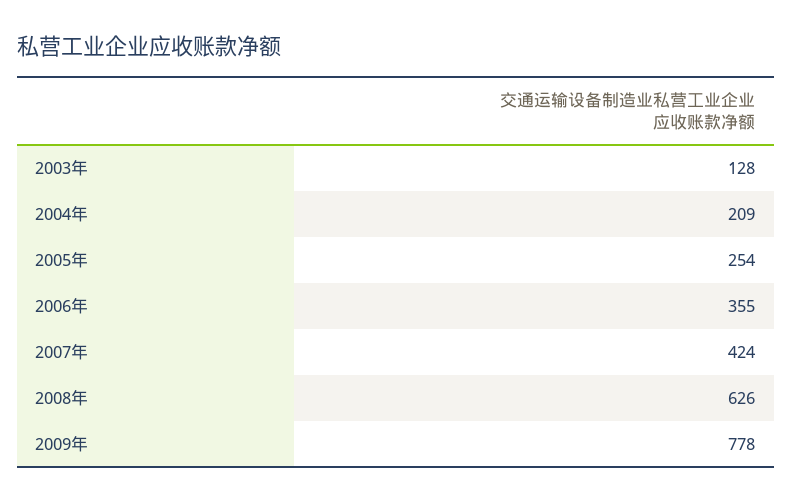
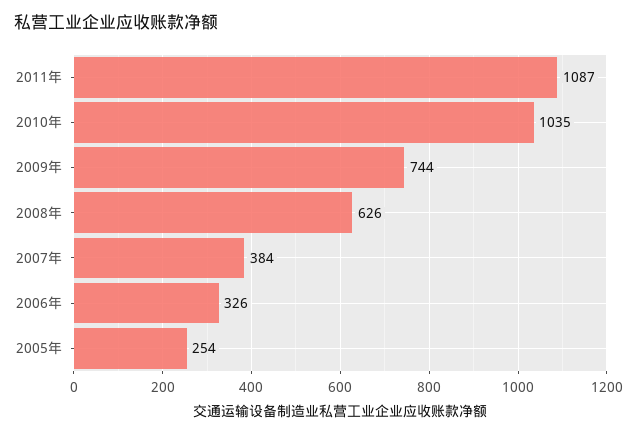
2003年: 128 -> none
2004年: 209 -> none
2006年: 355 -> 326
2007年: 424 -> 384
2009年: 778 -> 744
2011年: none -> 1087
2010年: none -> 1035

